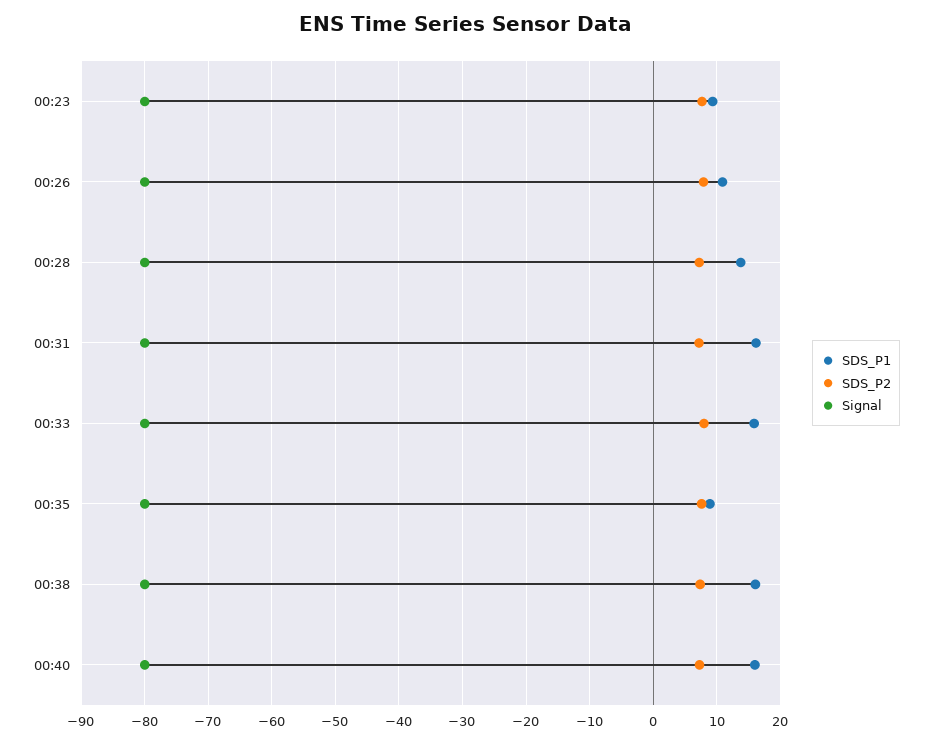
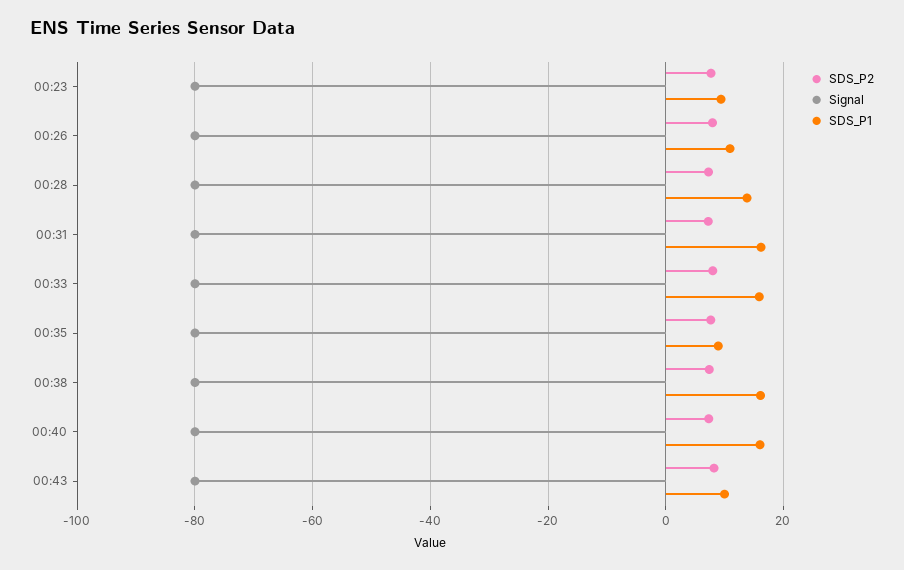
SDS_P2, 00:43: none -> 8
Signal, 00:43: none -> -80
SDS_P1, 00:43: none -> 10

